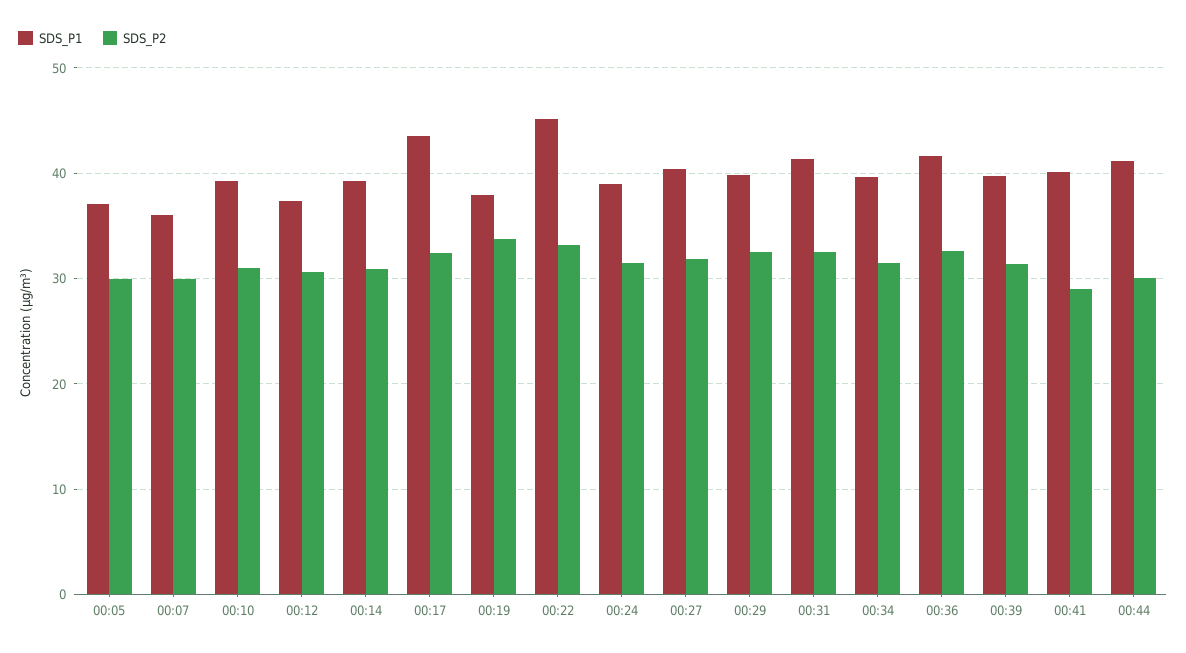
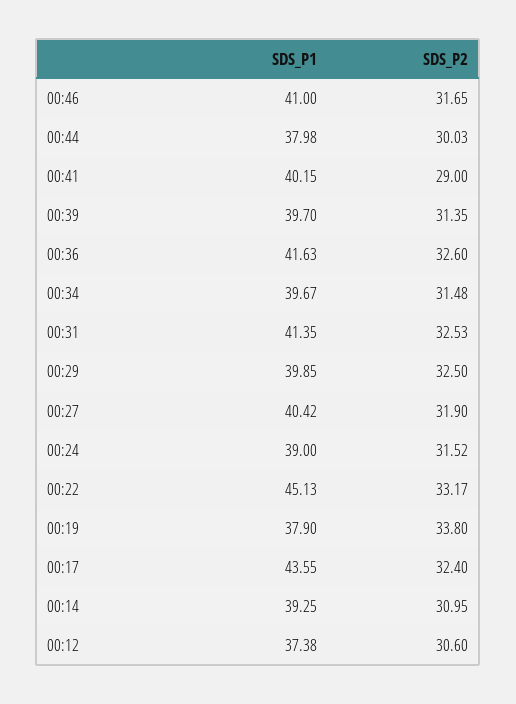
SDS_P1, 00:05: 37 -> none
SDS_P2, 00:05: 30 -> none
SDS_P1, 00:07: 36 -> none
SDS_P2, 00:07: 30 -> none
SDS_P1, 00:10: 39 -> none
SDS_P2, 00:10: 31 -> none
SDS_P1, 00:44: 41 -> 37.98
SDS_P1, 00:46: none -> 41
SDS_P2, 00:46: none -> 31.65

